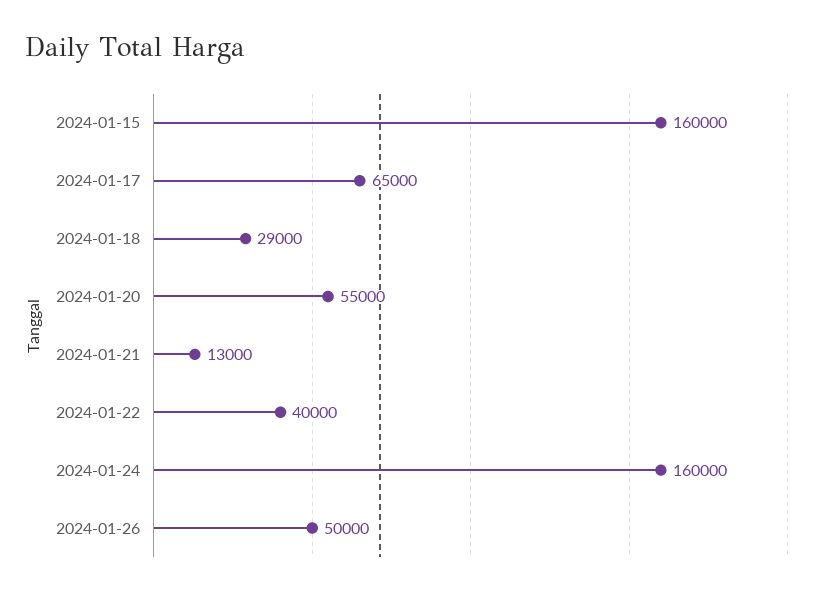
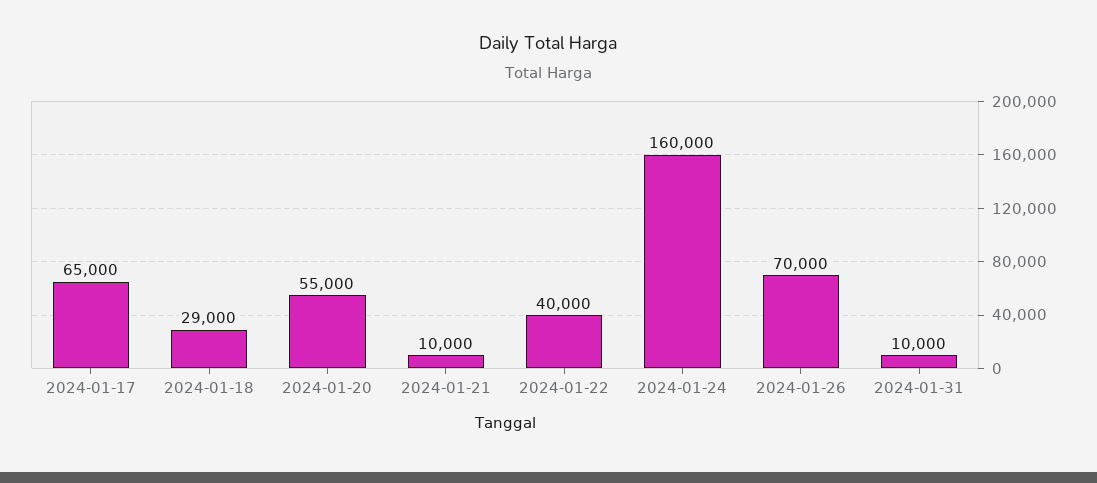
2024-01-15: 160000 -> none
2024-01-21: 13000 -> 10000
2024-01-26: 50000 -> 70000
2024-01-31: none -> 10000

